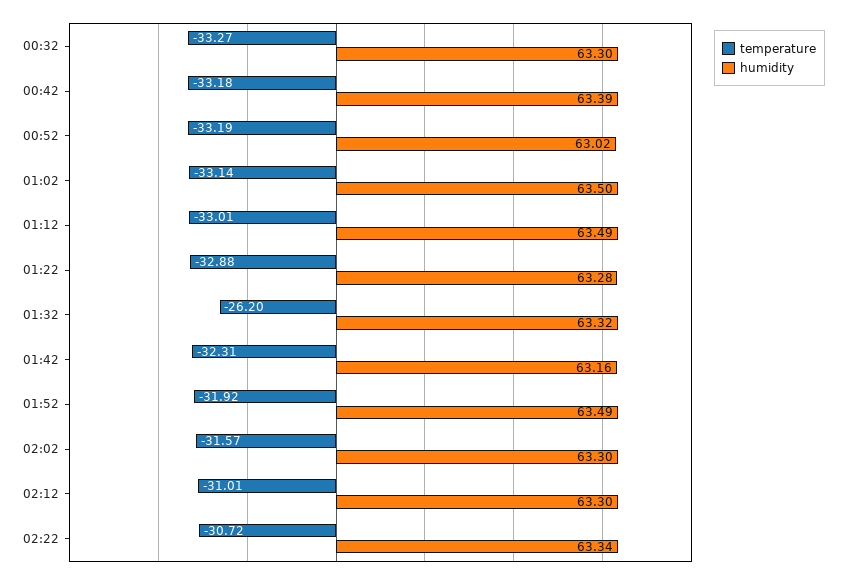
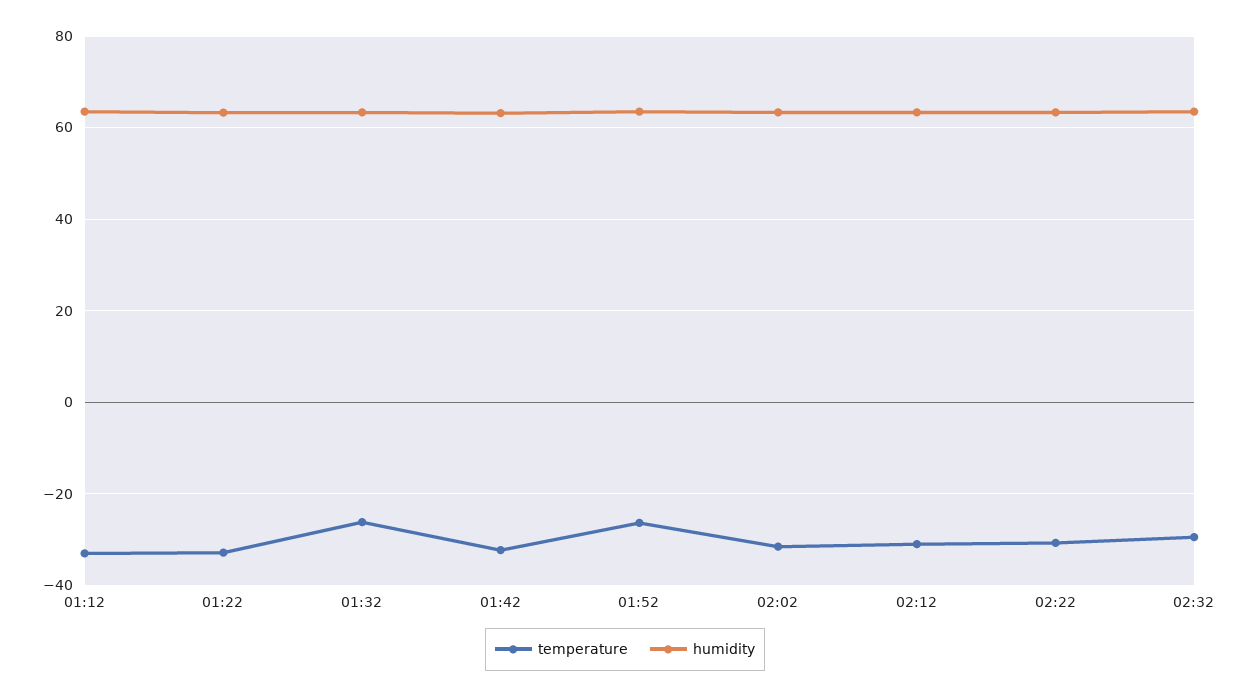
temperature, 00:32: -33.27 -> none
humidity, 00:32: 63.3 -> none
temperature, 00:42: -33.18 -> none
humidity, 00:42: 63.39 -> none
temperature, 00:52: -33.19 -> none
humidity, 00:52: 63.02 -> none
temperature, 01:02: -33.14 -> none
humidity, 01:02: 63.5 -> none
temperature, 01:52: -31.92 -> -26
temperature, 02:32: none -> -30
humidity, 02:32: none -> 64

